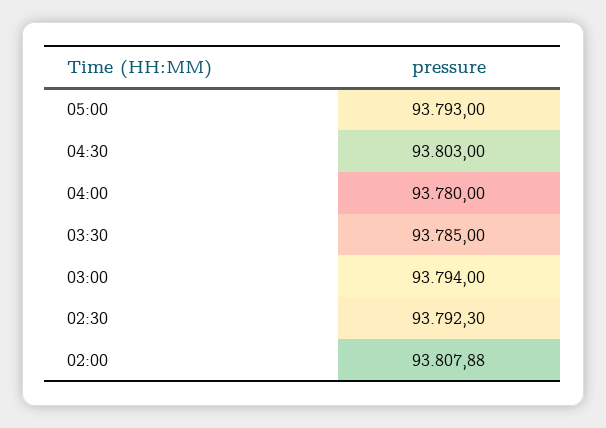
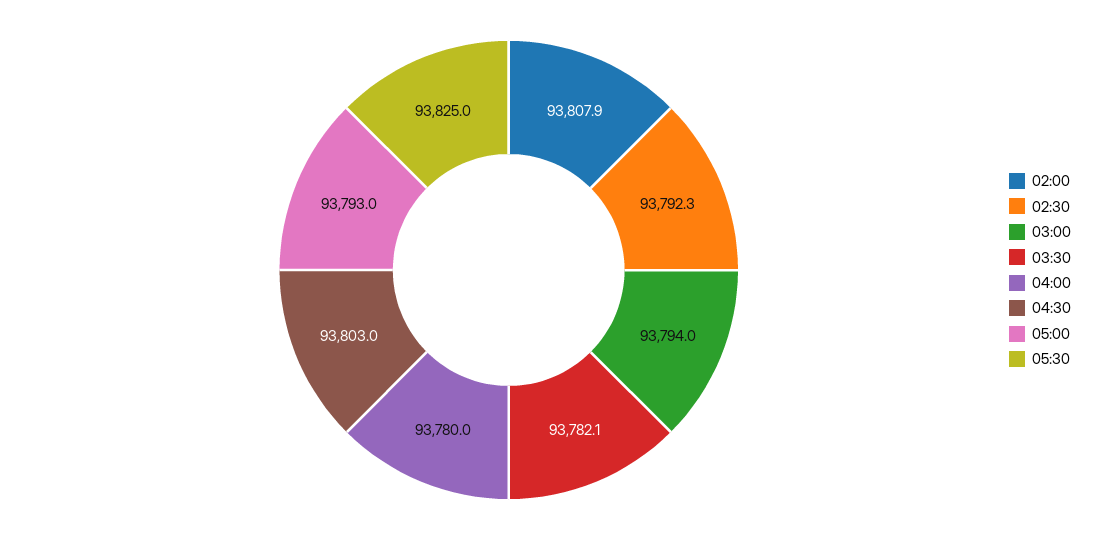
03:30: 93785 -> 93782.1
05:30: none -> 93825

